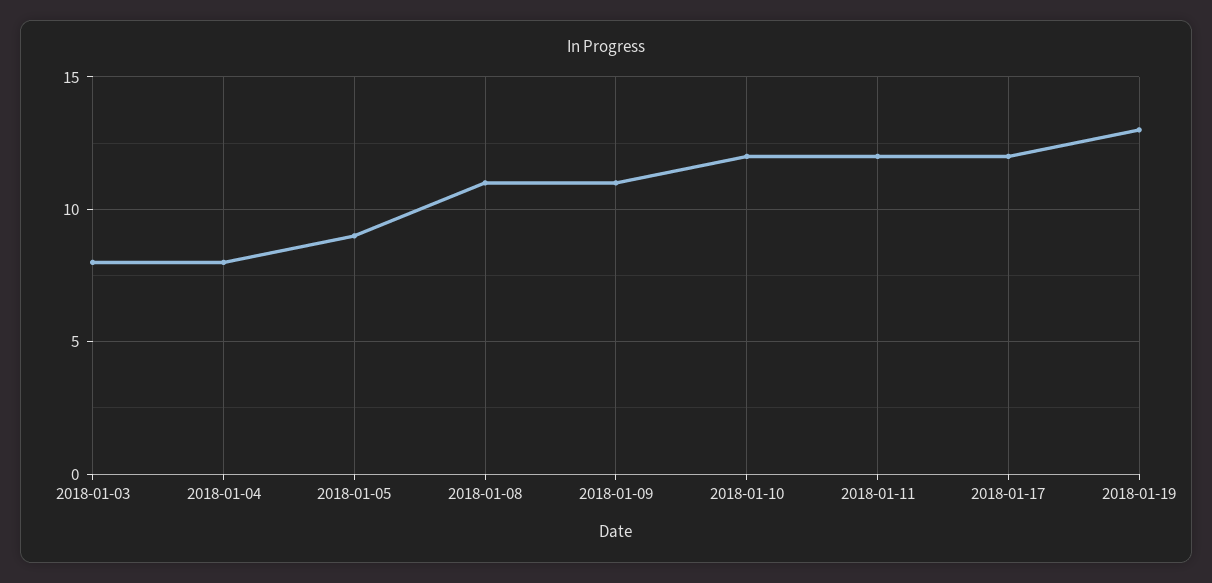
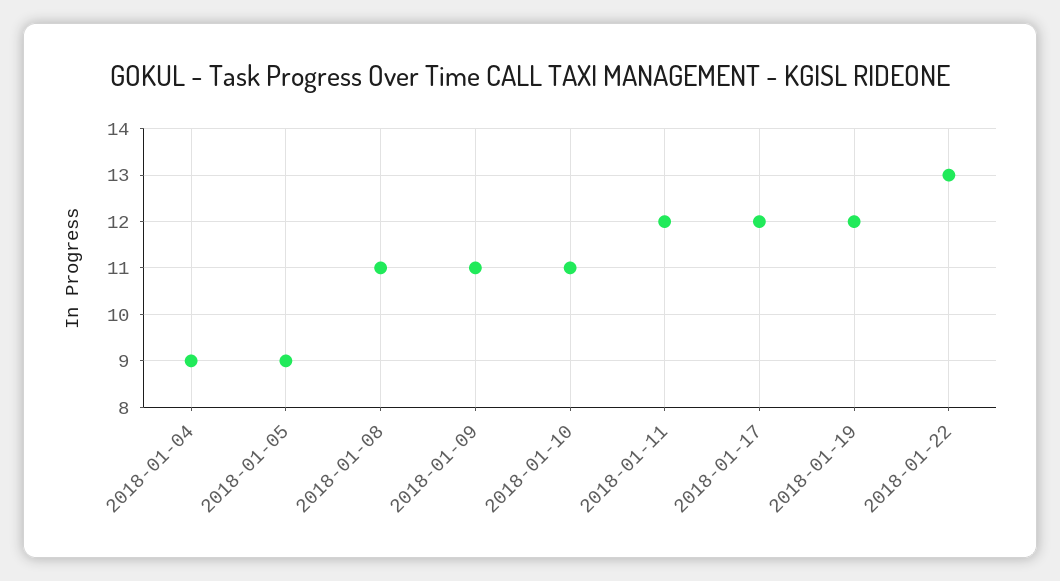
2018-01-03: 8 -> none
2018-01-04: 8 -> 9
2018-01-10: 12 -> 11
2018-01-19: 13 -> 12
2018-01-22: none -> 13

